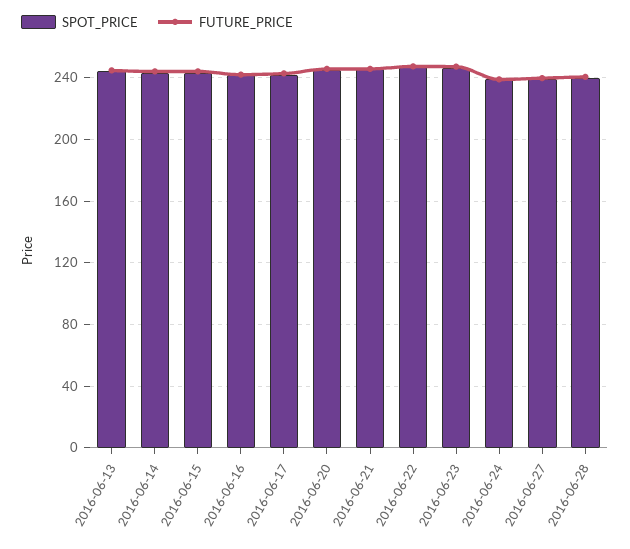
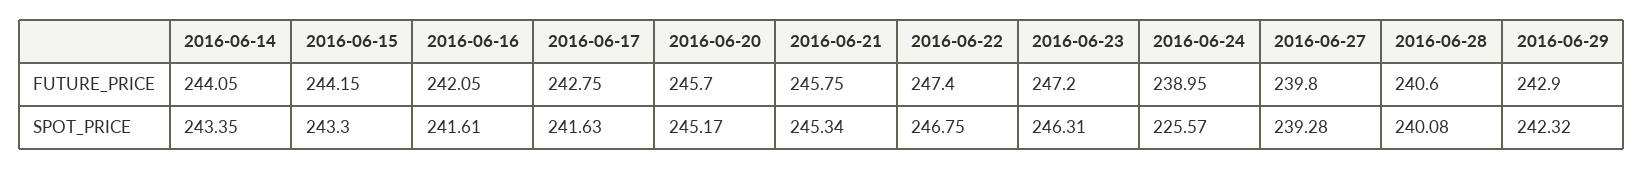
SPOT_PRICE, 2016-06-13: 245 -> none
FUTURE_PRICE, 2016-06-13: 245 -> none
SPOT_PRICE, 2016-06-24: 240 -> 225.57
FUTURE_PRICE, 2016-06-29: none -> 242.9
SPOT_PRICE, 2016-06-29: none -> 242.32

